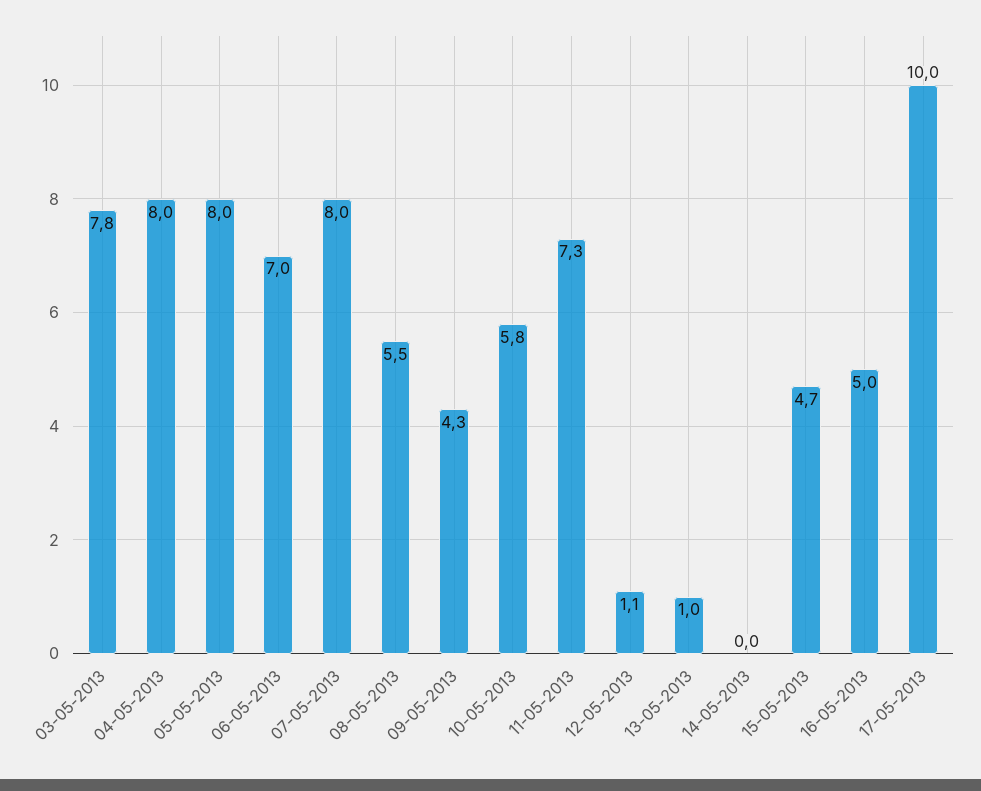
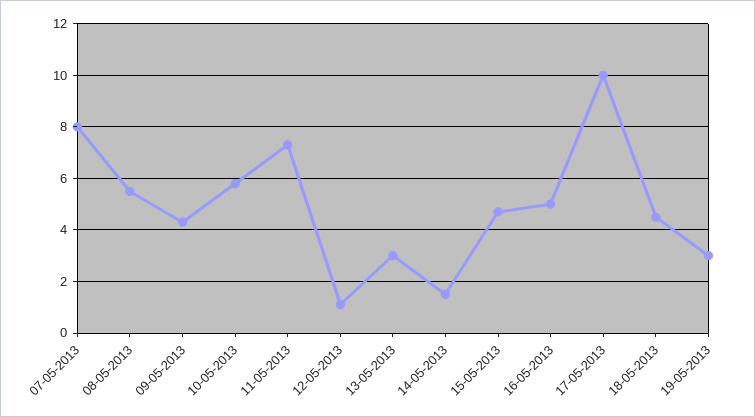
03-05-2013: 7.8 -> none
04-05-2013: 8 -> none
05-05-2013: 8 -> none
06-05-2013: 7 -> none
13-05-2013: 1 -> 3
14-05-2013: 0 -> 1.5
18-05-2013: none -> 4.5
19-05-2013: none -> 3

